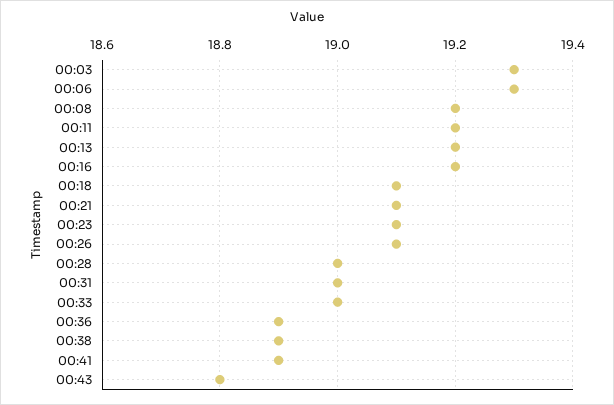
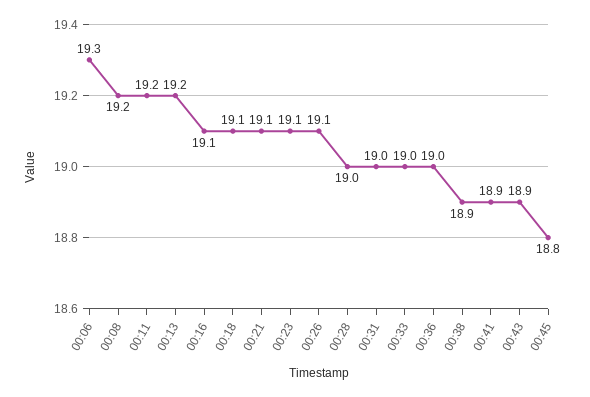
00:03: 19.3 -> none
00:16: 19.2 -> 19.1
00:36: 18.9 -> 19
00:43: 18.8 -> 18.9
00:45: none -> 18.8

